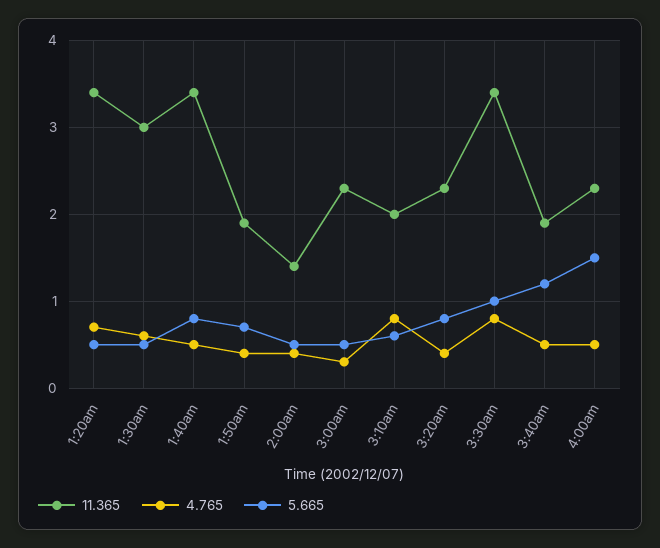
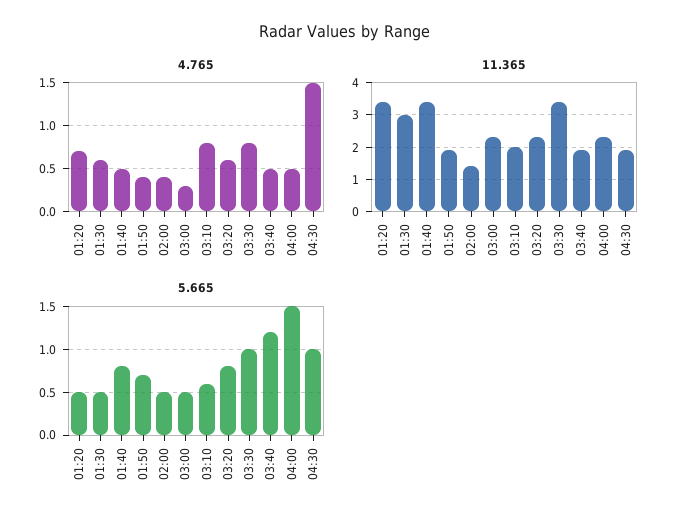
4.765, 3:20am: 0.4 -> 0.6
4.765, 04:30: none -> 1.5
11.365, 04:30: none -> 2
5.665, 04:30: none -> 1

